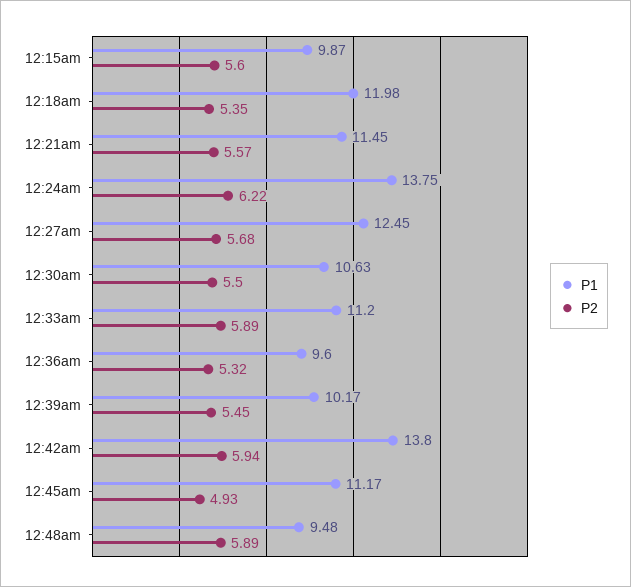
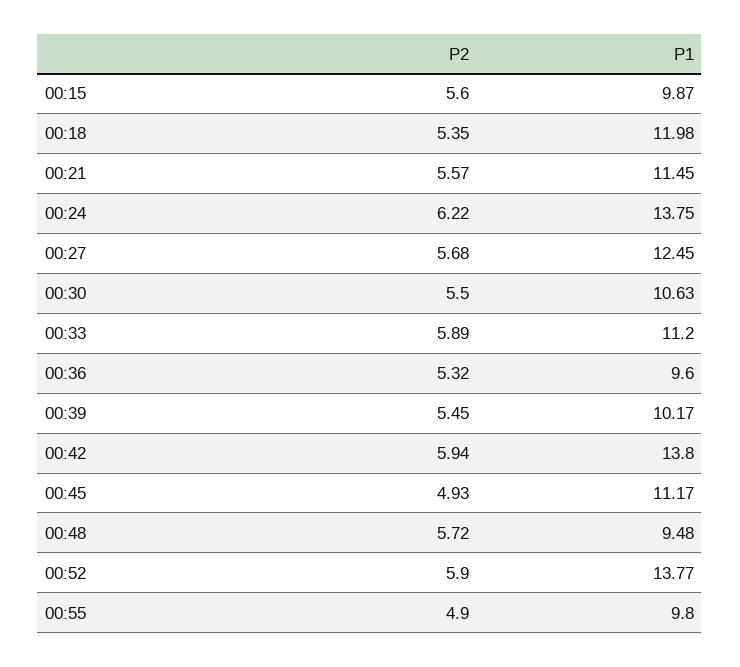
P2, 12:48am: 5.89 -> 5.72
P2, 00:52: none -> 5.9
P1, 00:52: none -> 13.77
P2, 00:55: none -> 4.9
P1, 00:55: none -> 9.8

